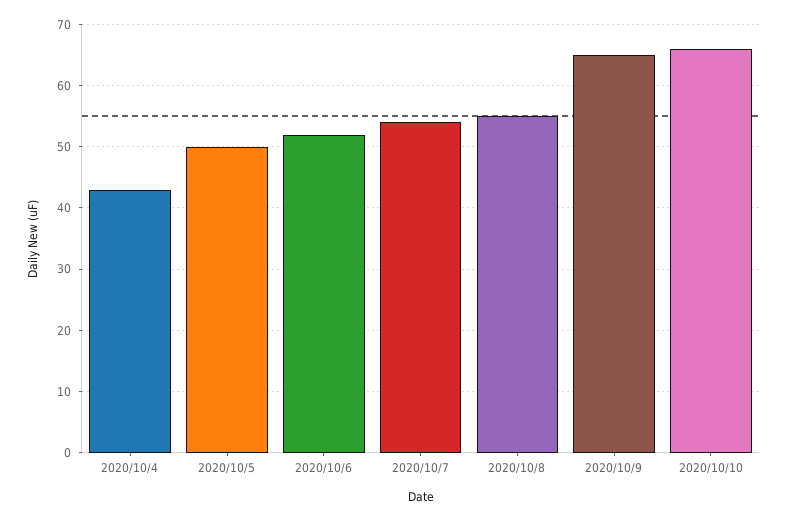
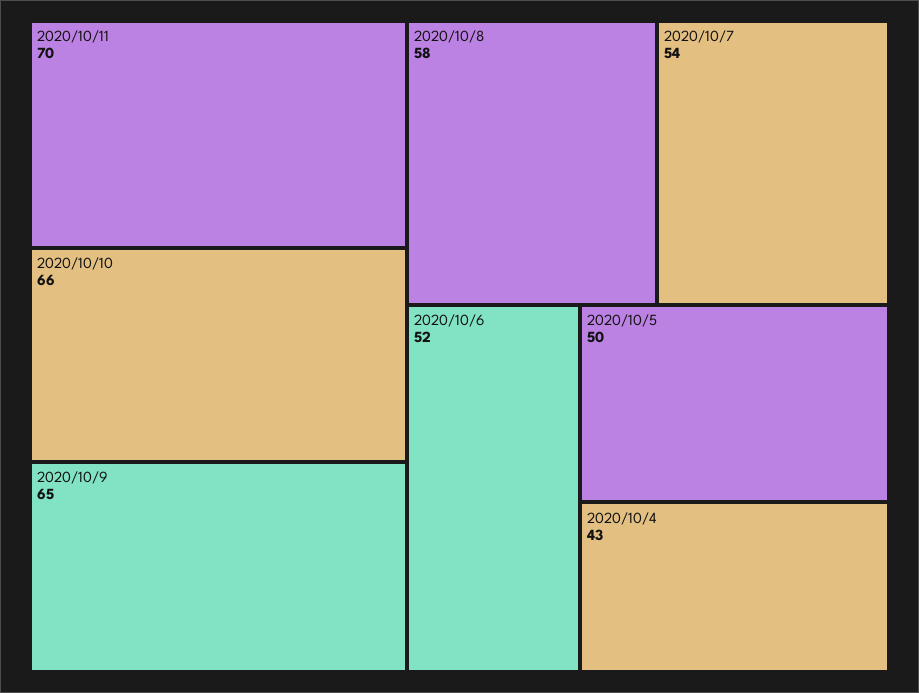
2020/10/8: 55 -> 58
2020/10/11: none -> 70

